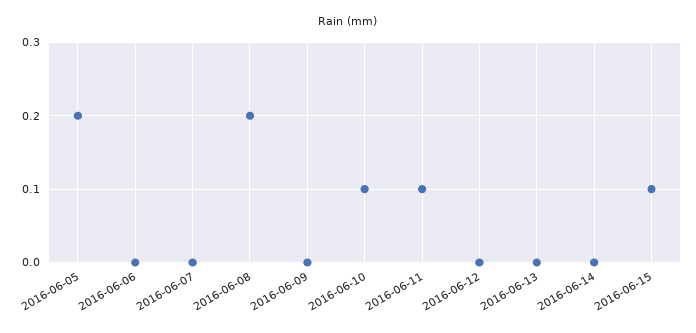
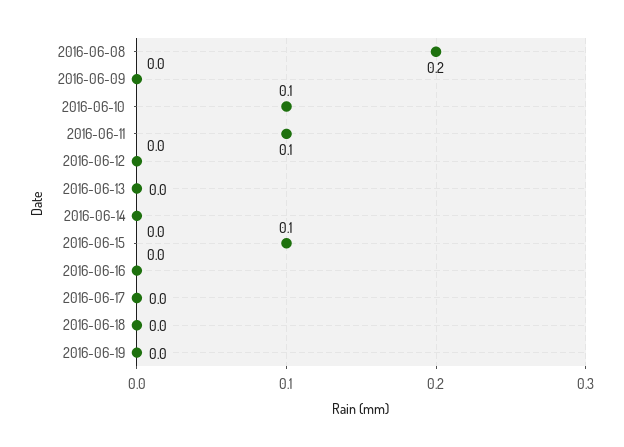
2016-06-05: 0.2 -> none
2016-06-06: 0 -> none
2016-06-07: 0 -> none
2016-06-16: none -> 0
2016-06-17: none -> 0
2016-06-18: none -> 0
2016-06-19: none -> 0

